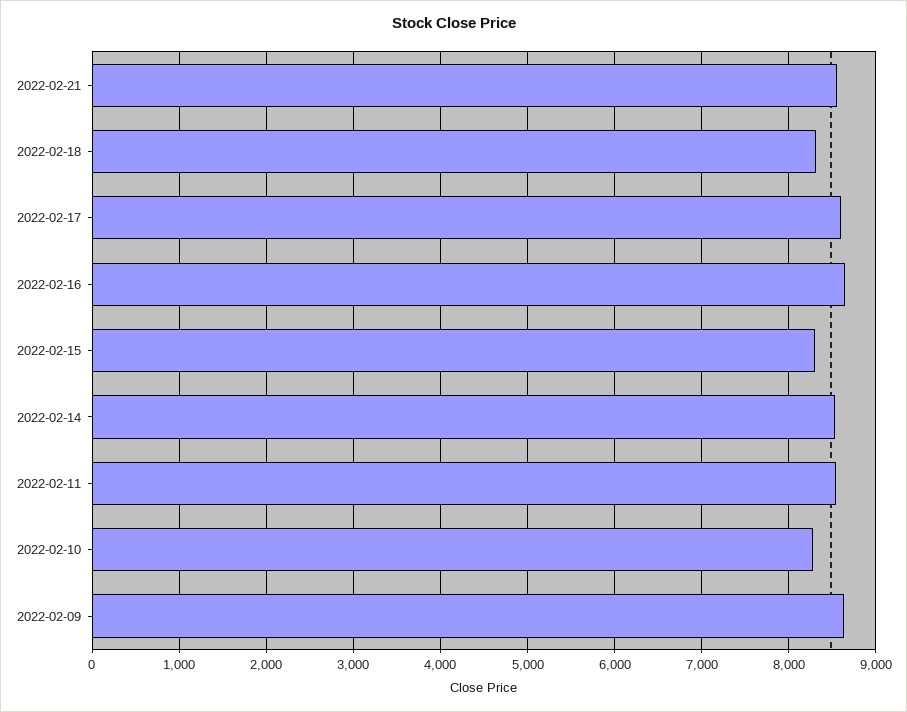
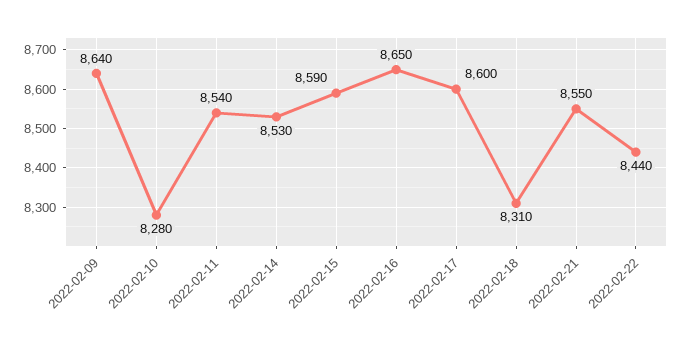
2022-02-15: 8300 -> 8590
2022-02-22: none -> 8440

